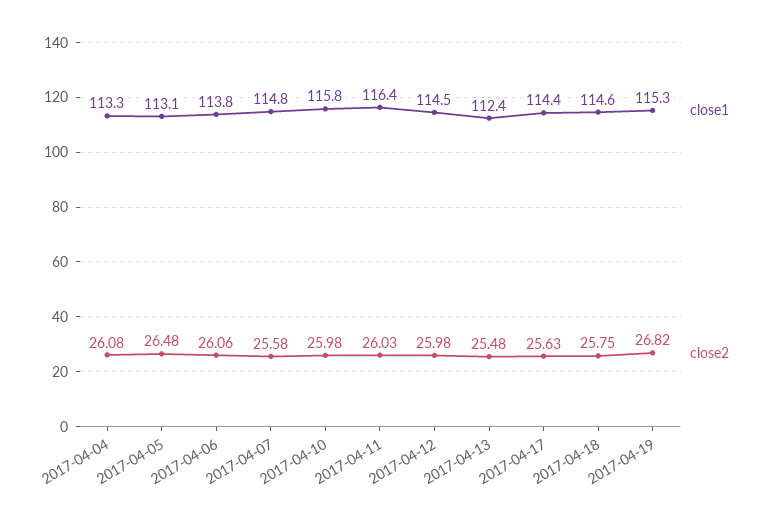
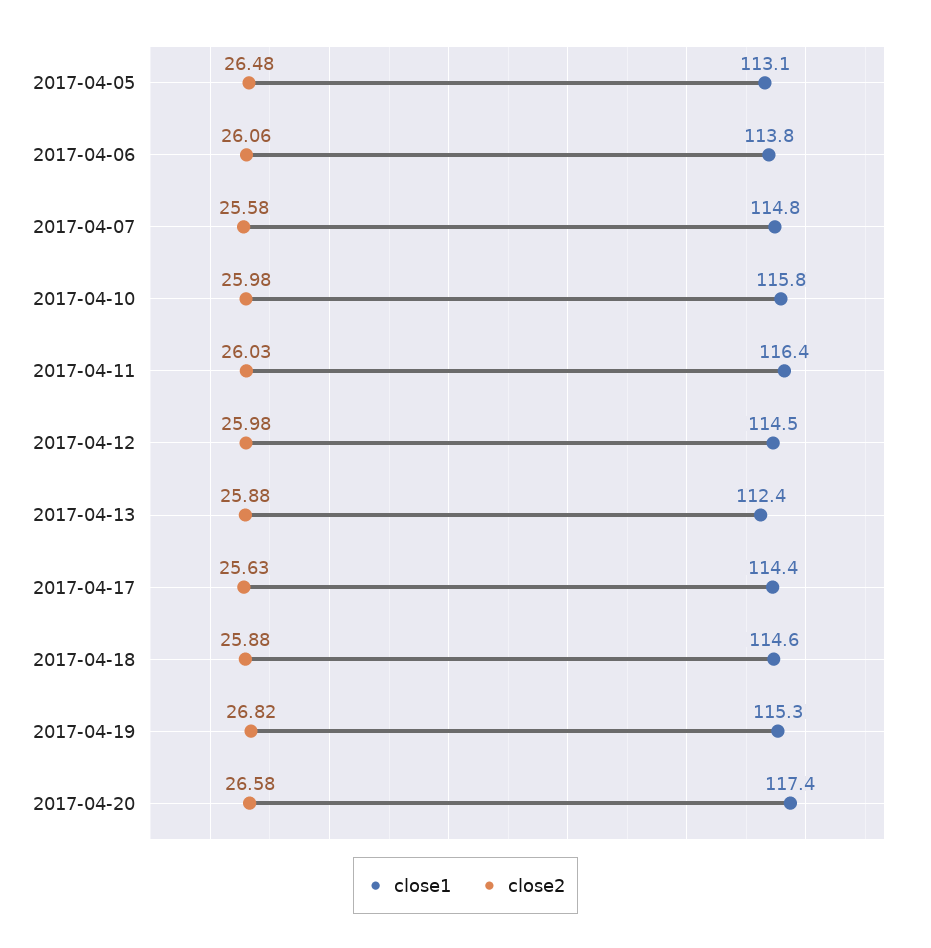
close1, 2017-04-04: 113.3 -> none
close2, 2017-04-04: 26.08 -> none
close2, 2017-04-13: 25.48 -> 25.88
close2, 2017-04-18: 25.75 -> 25.88
close1, 2017-04-20: none -> 117.4
close2, 2017-04-20: none -> 26.58

